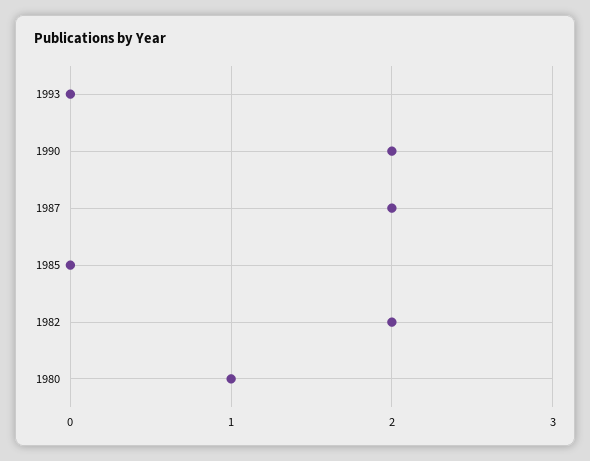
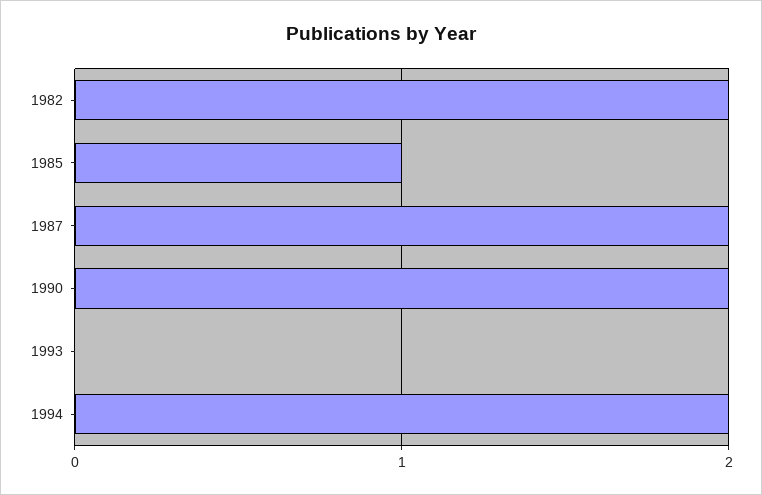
1985: 0 -> 1
1980: 1 -> none
1994: none -> 2

